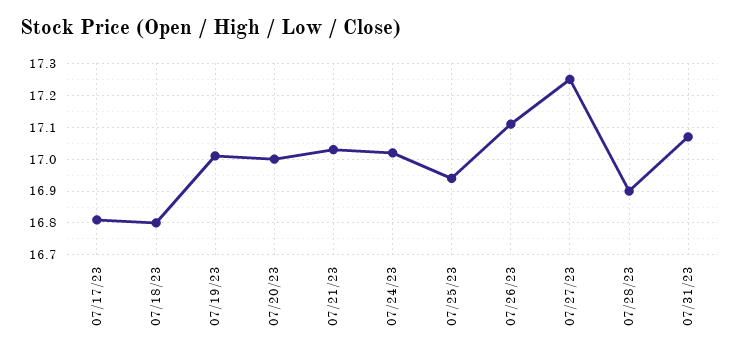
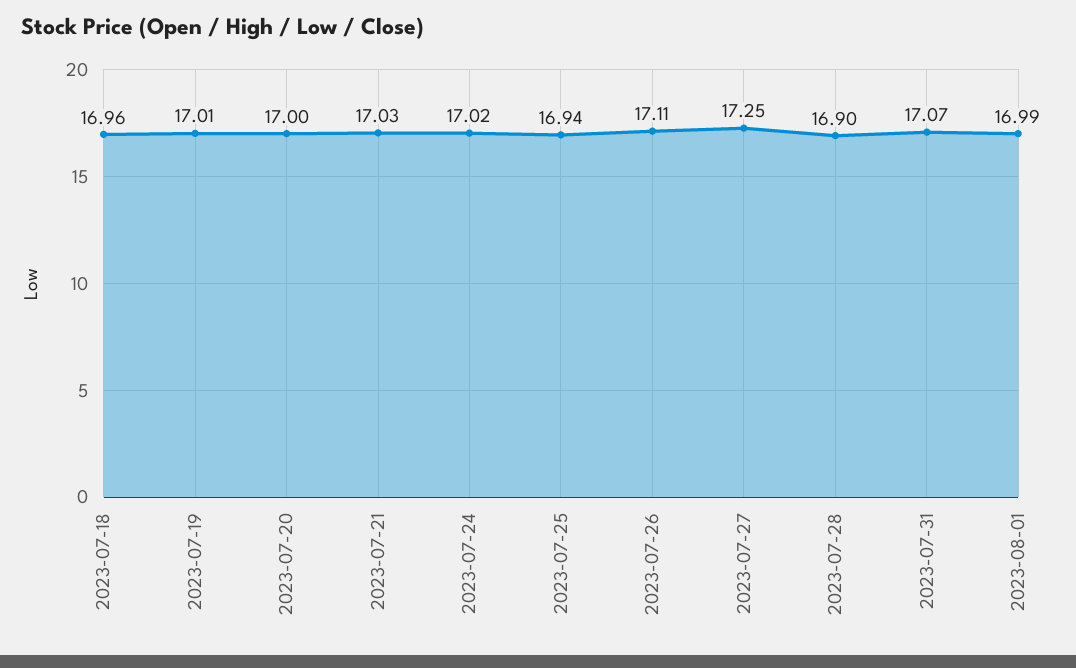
07/17/23: 16.8 -> none
07/18/23: 16.8 -> 16.96
2023-08-01: none -> 16.99

